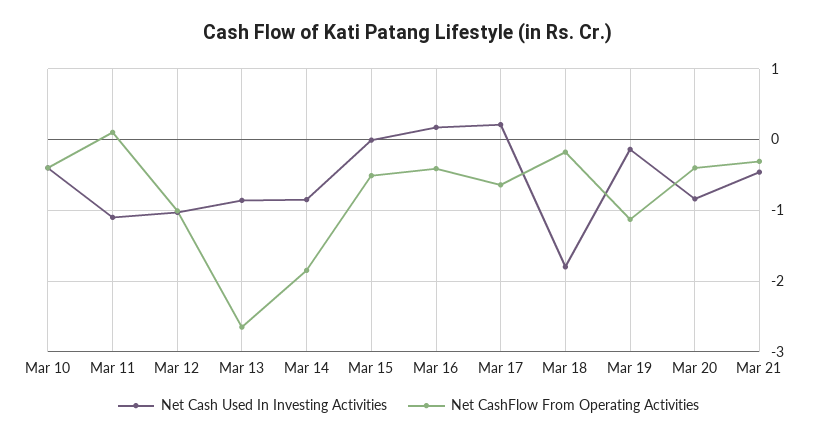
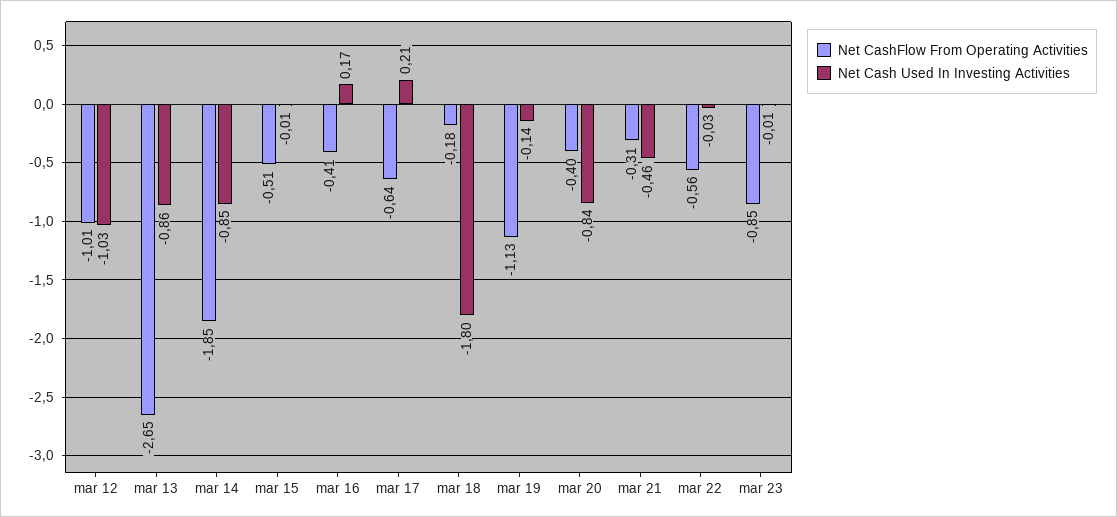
Net Cash Used In Investing Activities, Mar 10: -0.4 -> none
Net CashFlow From Operating Activities, Mar 10: -0.4 -> none
Net Cash Used In Investing Activities, Mar 11: -1.1 -> none
Net CashFlow From Operating Activities, Mar 11: 0.1 -> none
Net CashFlow From Operating Activities, mar 22: none -> -0.56
Net Cash Used In Investing Activities, mar 22: none -> -0.03
Net CashFlow From Operating Activities, mar 23: none -> -0.85
Net Cash Used In Investing Activities, mar 23: none -> -0.01

